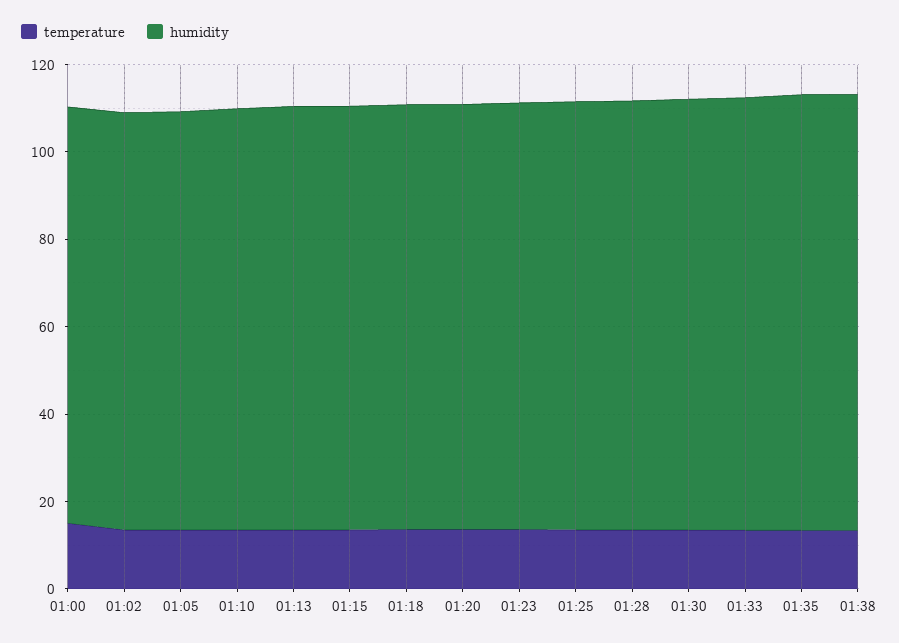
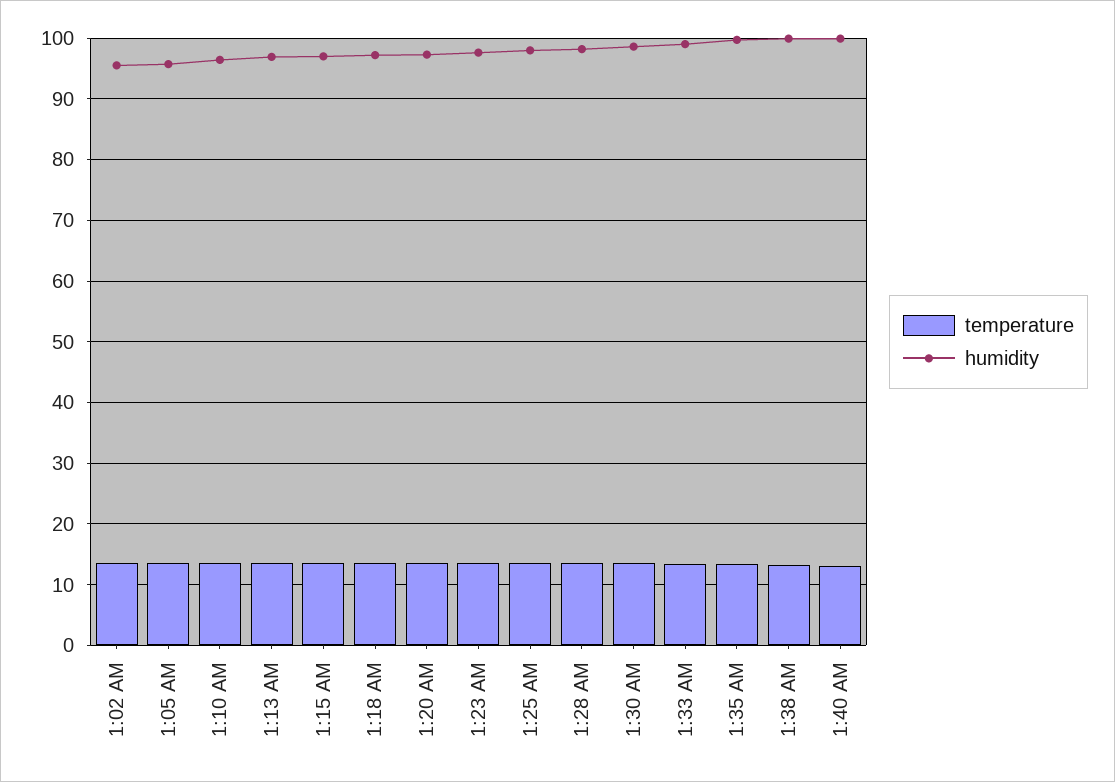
temperature, 01:00: 15 -> none
humidity, 01:00: 95 -> none
temperature, 1:40 AM: none -> 13
humidity, 1:40 AM: none -> 100

